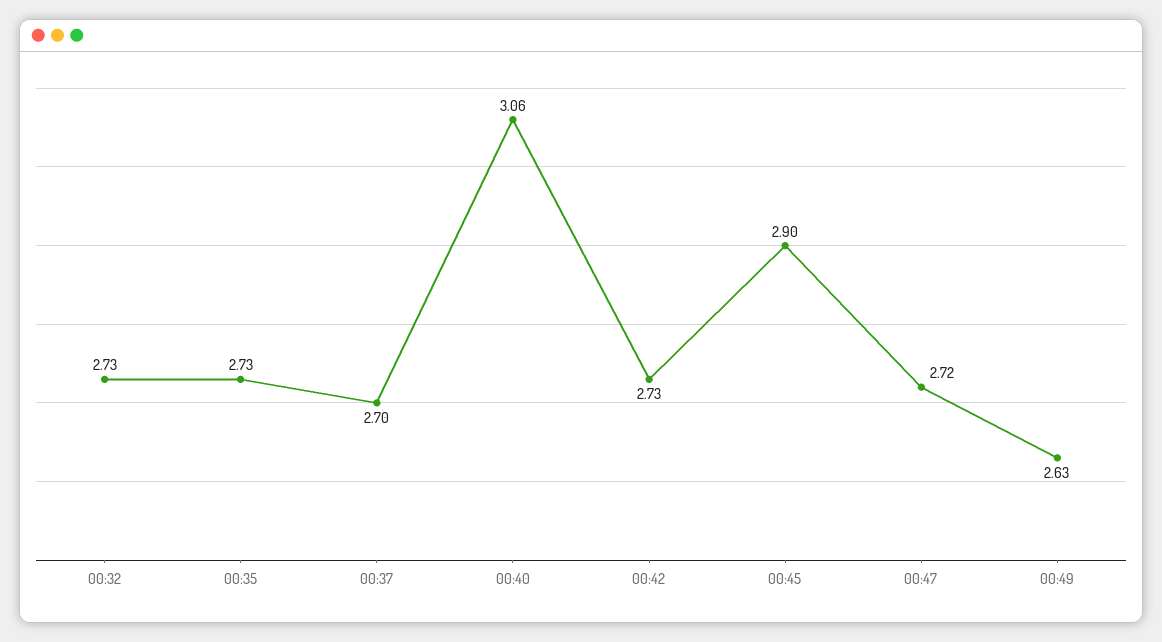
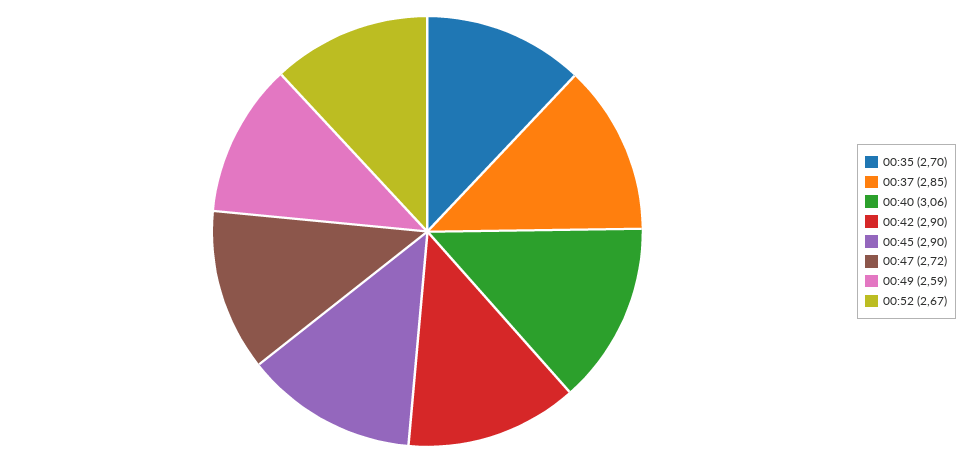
00:32: 2.73 -> none
00:35: 2.73 -> 2.7
00:37: 2.7 -> 2.85
00:42: 2.73 -> 2.9
00:49: 2.63 -> 2.59
00:52: none -> 2.67

